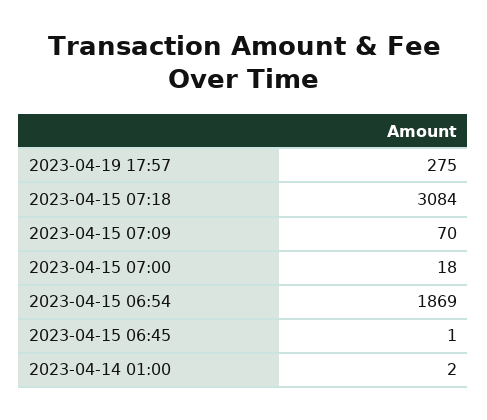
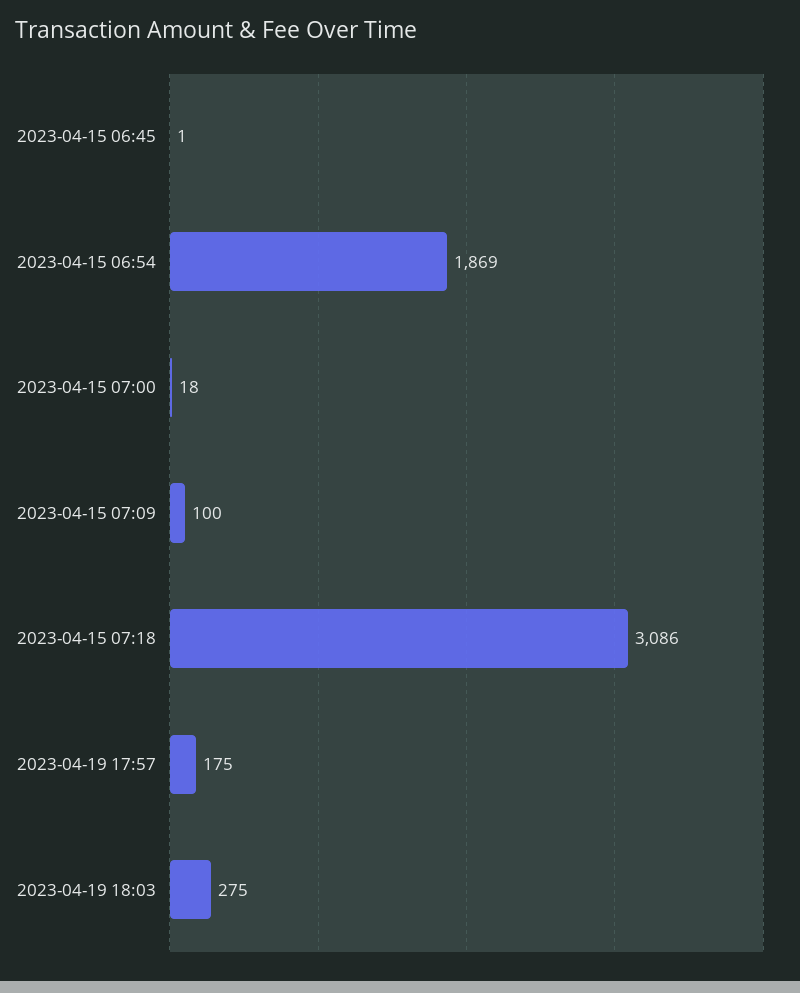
2023-04-19 17:57: 275 -> 175
2023-04-15 07:18: 3084 -> 3086
2023-04-15 07:09: 70 -> 100
2023-04-14 01:00: 2 -> none
2023-04-19 18:03: none -> 275

